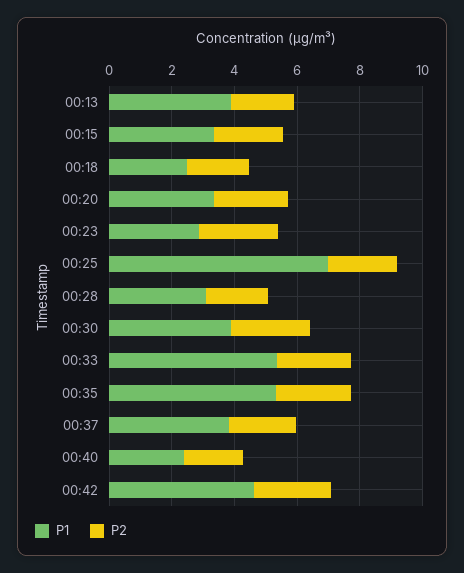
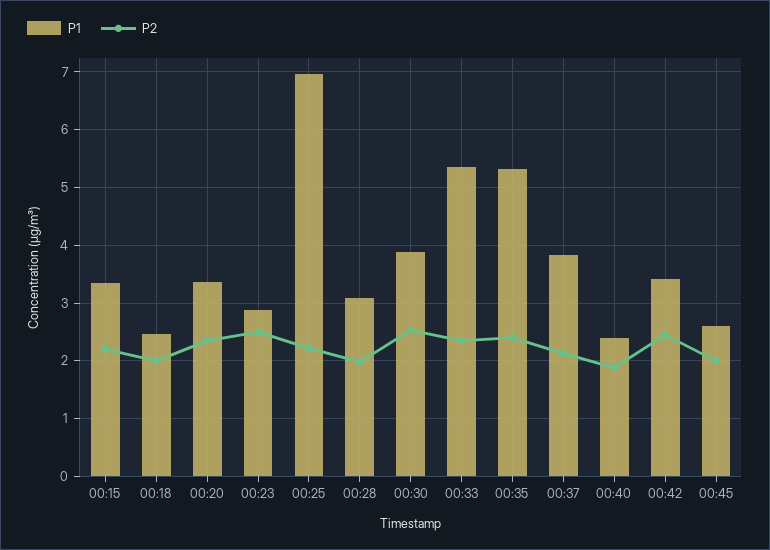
P1, 00:13: 4 -> none
P2, 00:13: 2 -> none
P1, 00:42: 4.5 -> 3.4
P1, 00:45: none -> 2.6
P2, 00:45: none -> 2

